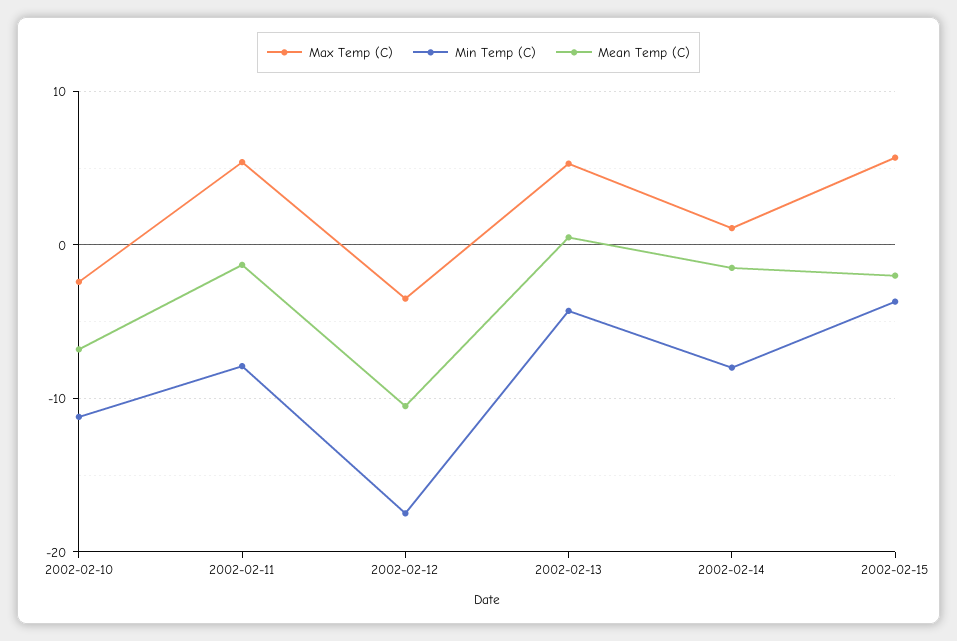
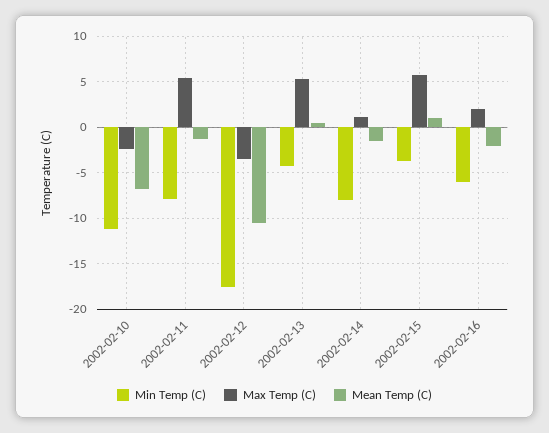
Mean Temp (C), 2002-02-15: -2 -> 1
Min Temp (C), 2002-02-16: none -> -6
Max Temp (C), 2002-02-16: none -> 2
Mean Temp (C), 2002-02-16: none -> -2

